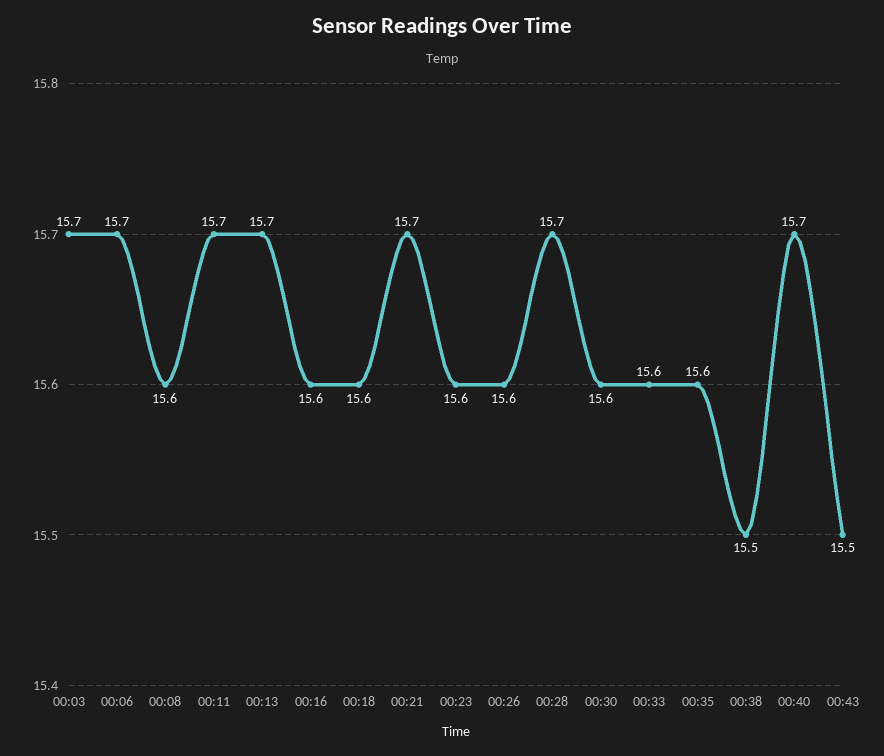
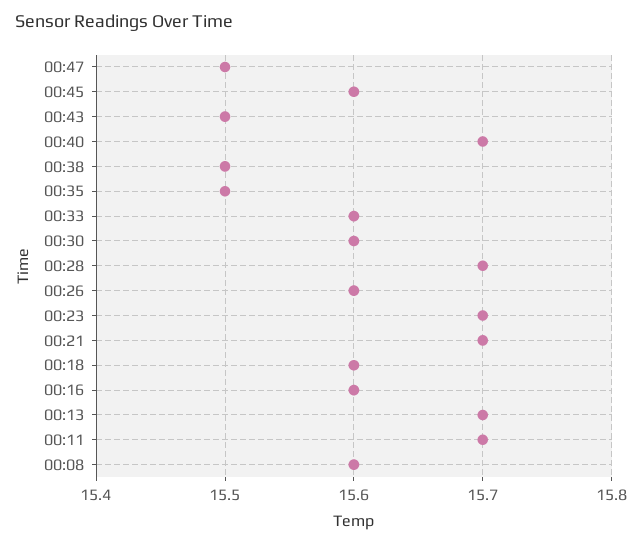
00:03: 15.7 -> none
00:06: 15.7 -> none
00:23: 15.6 -> 15.7
00:35: 15.6 -> 15.5
00:47: none -> 15.5
00:45: none -> 15.6

